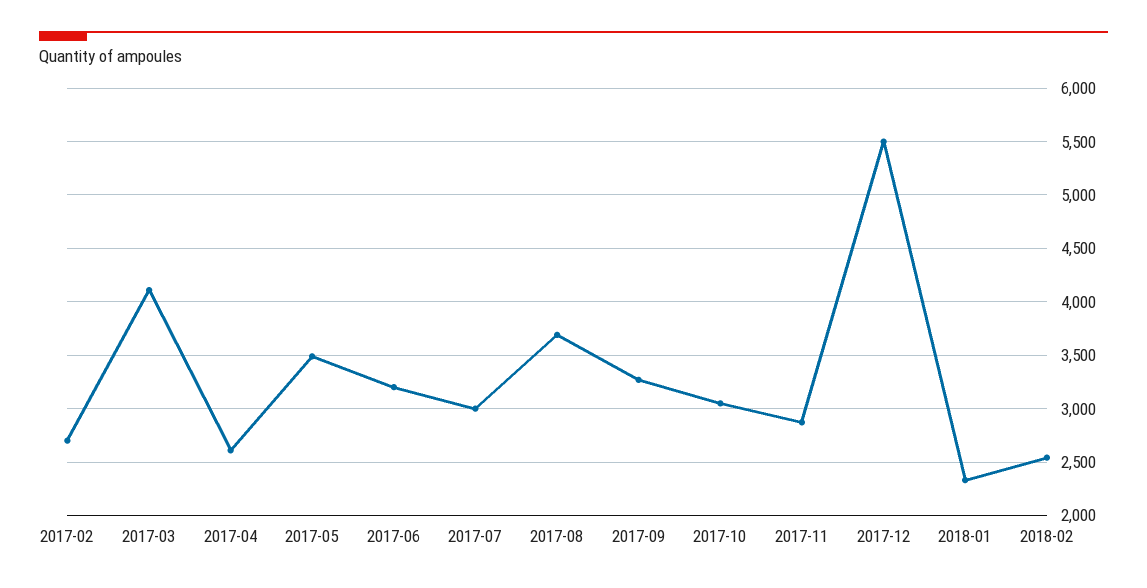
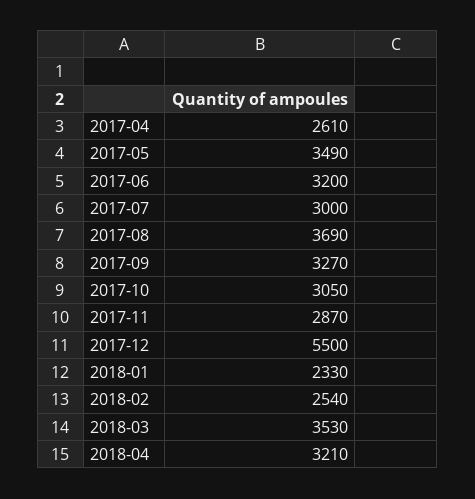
2017-02: 2700 -> none
2017-03: 4100 -> none
2018-03: none -> 3530
2018-04: none -> 3210

